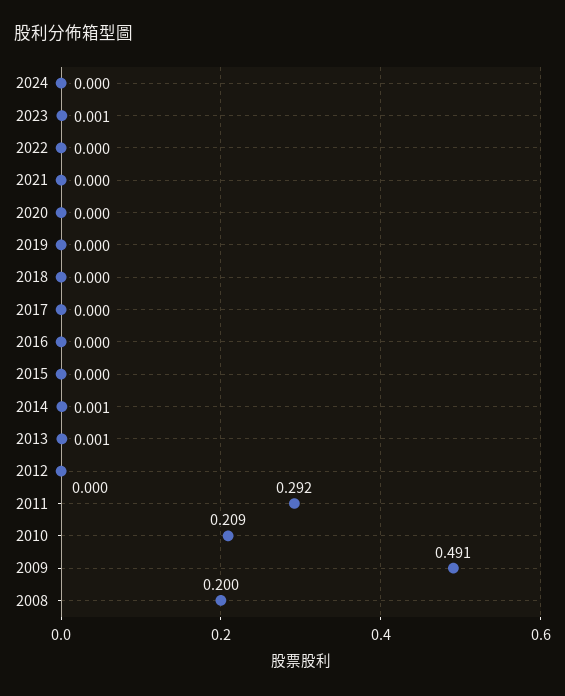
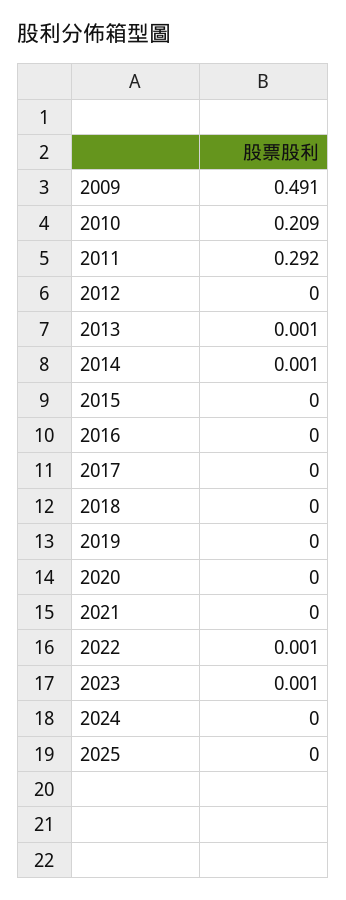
2022: 0 -> 0.001
2008: 0.2 -> none
2025: none -> 0

